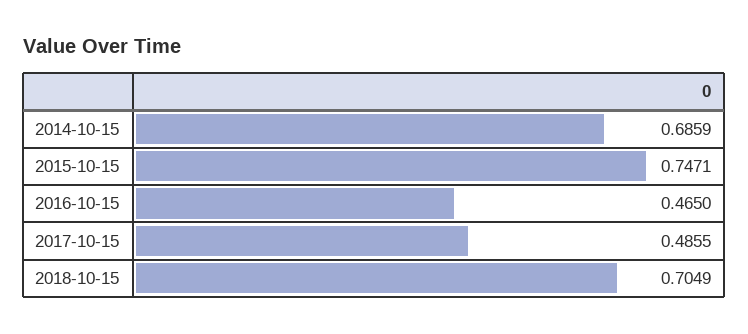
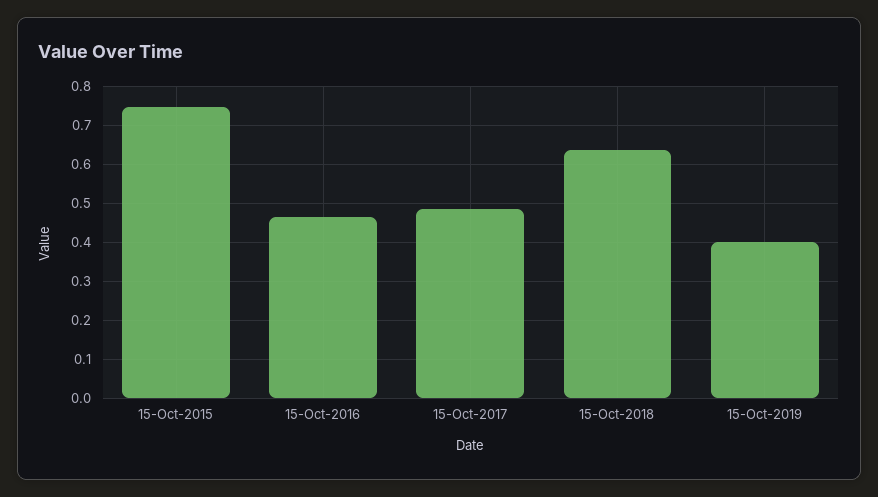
2014-10-15: 0.6859 -> none
2018-10-15: 0.7049 -> 0.64
15-Oct-2019: none -> 0.4

